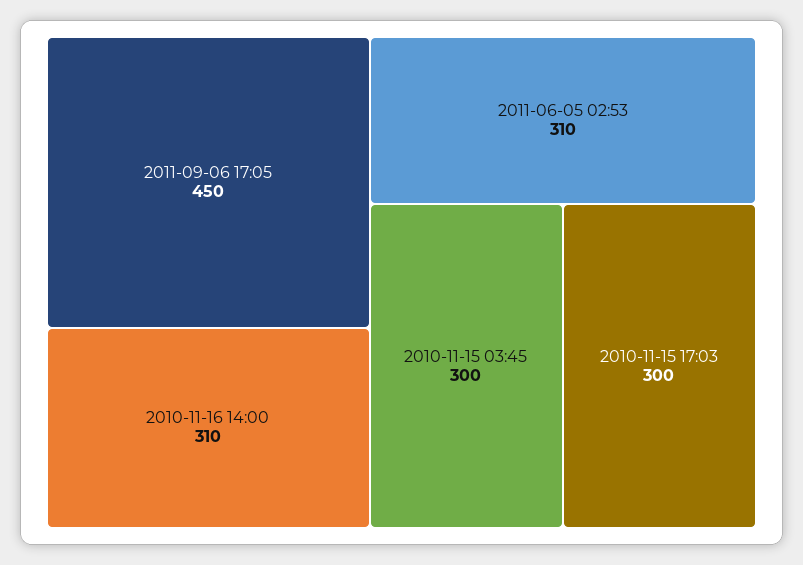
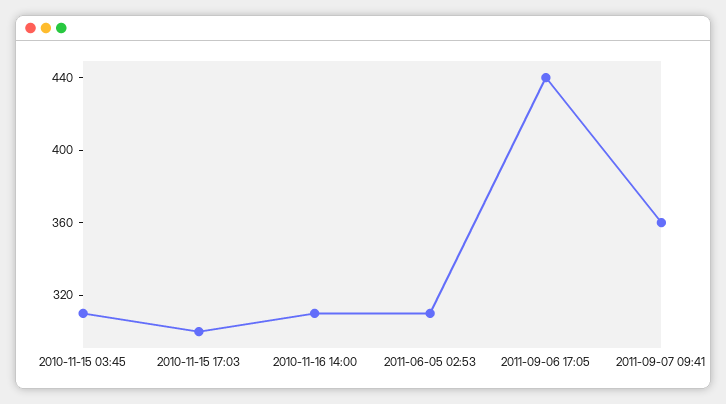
2011-09-06 17:05: 450 -> 440
2010-11-15 03:45: 300 -> 310
2011-09-07 09:41: none -> 360

